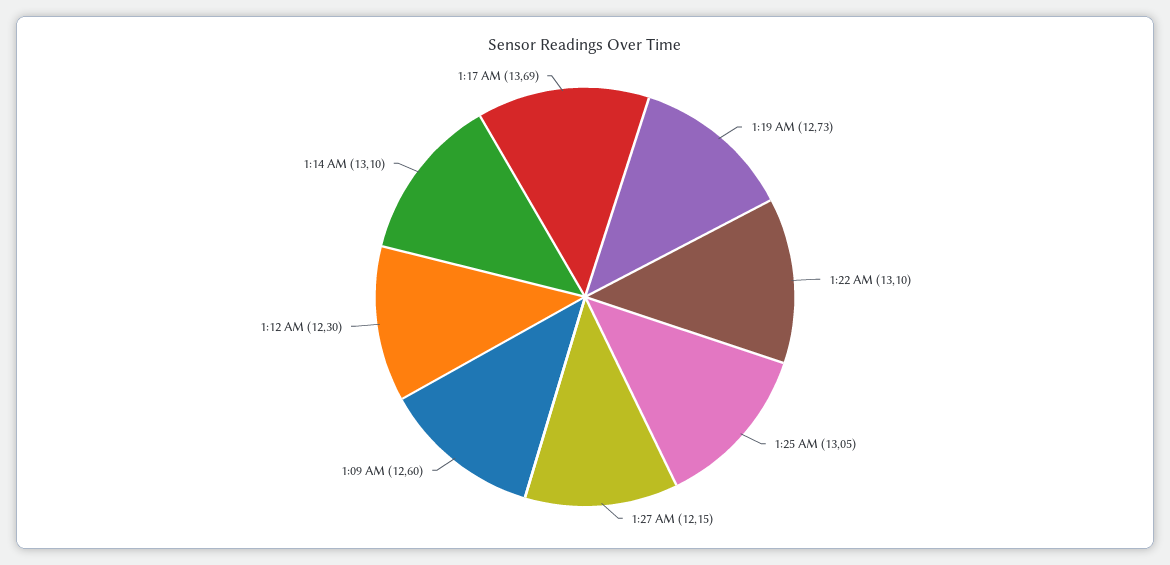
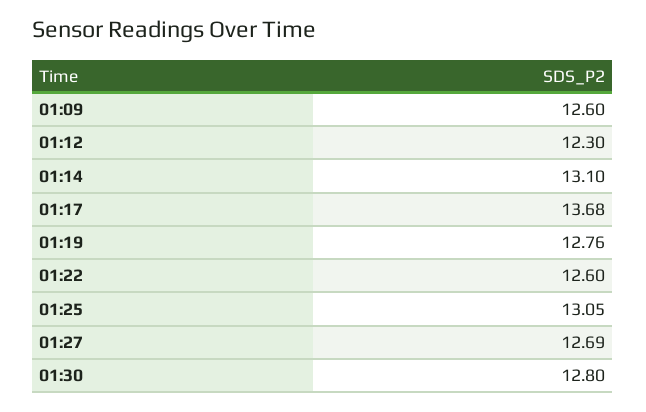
1:19 AM: 12.73 -> 12.76
1:22 AM: 13.1 -> 12.6
1:27 AM: 12.15 -> 12.69
1:17 AM: 13.69 -> 13.68
01:30: none -> 12.8

